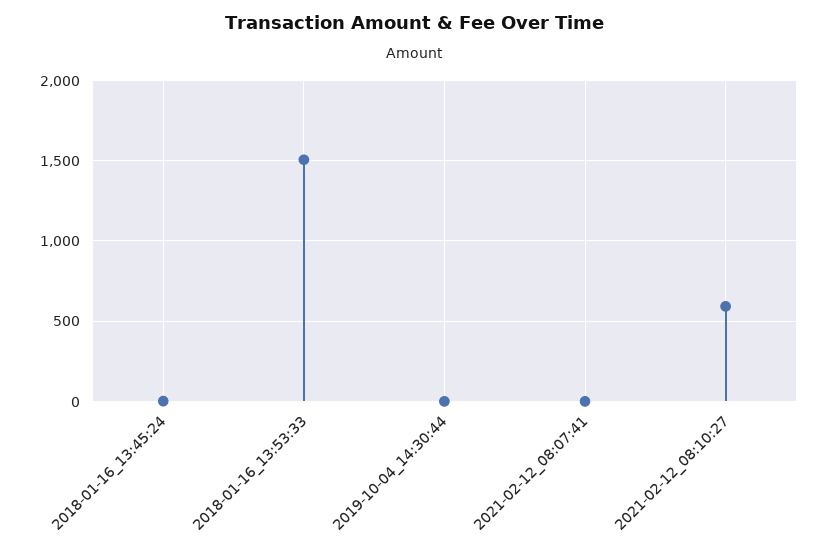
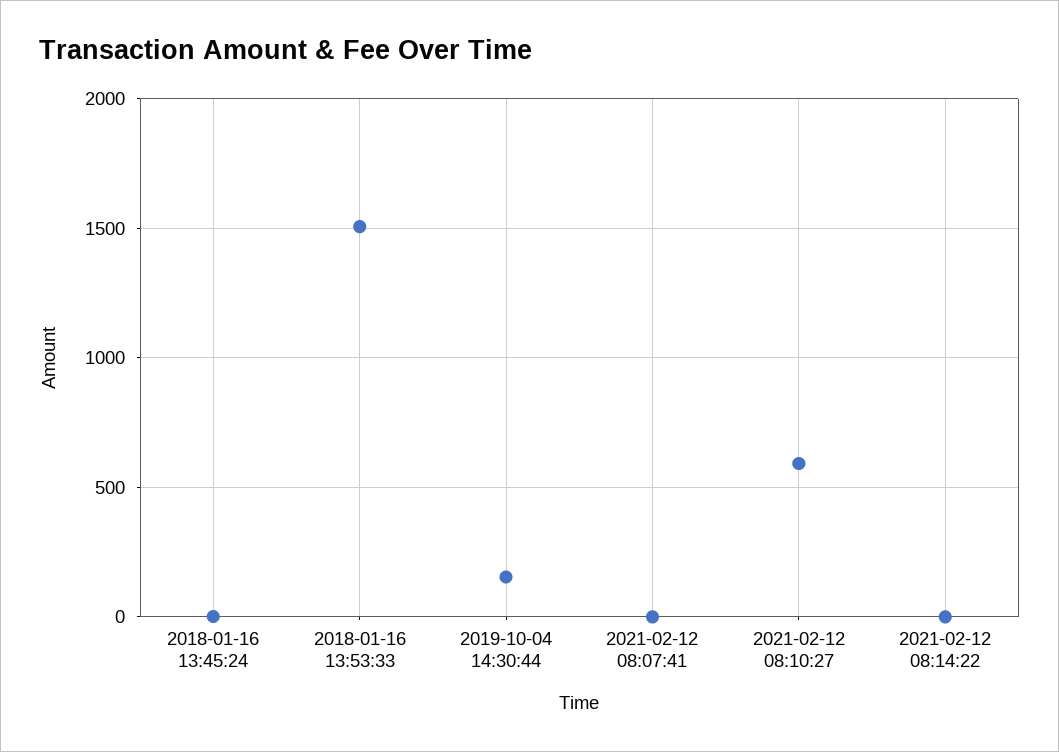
2019-10-04_14:30:44: 0 -> 150
2021-02-12 08:14:22: none -> 0

